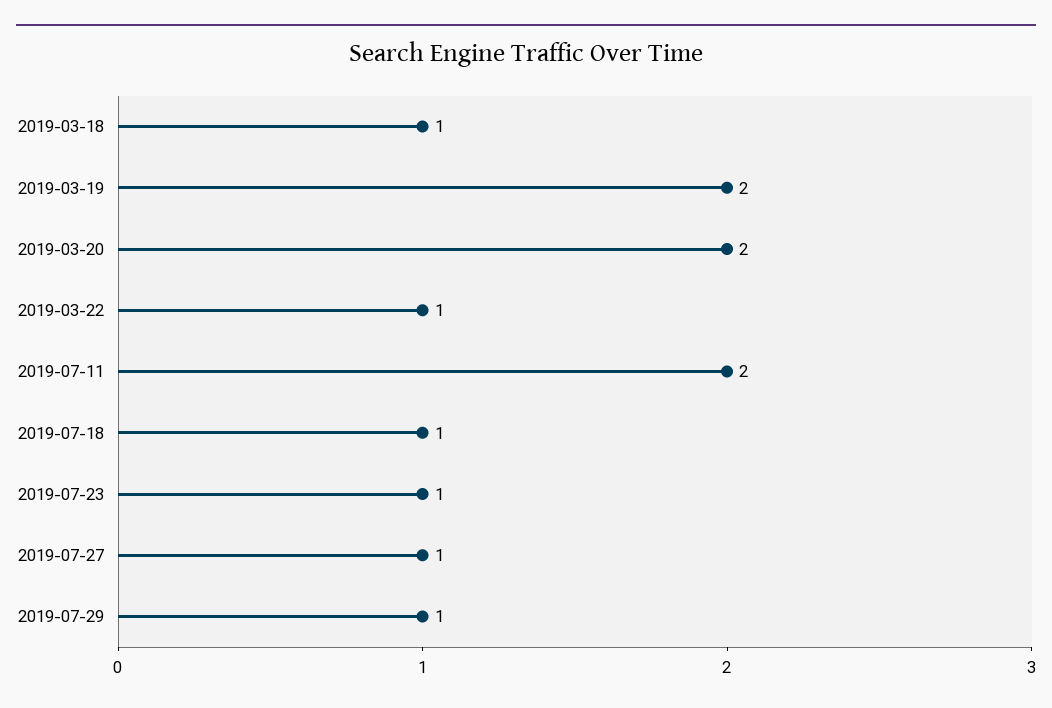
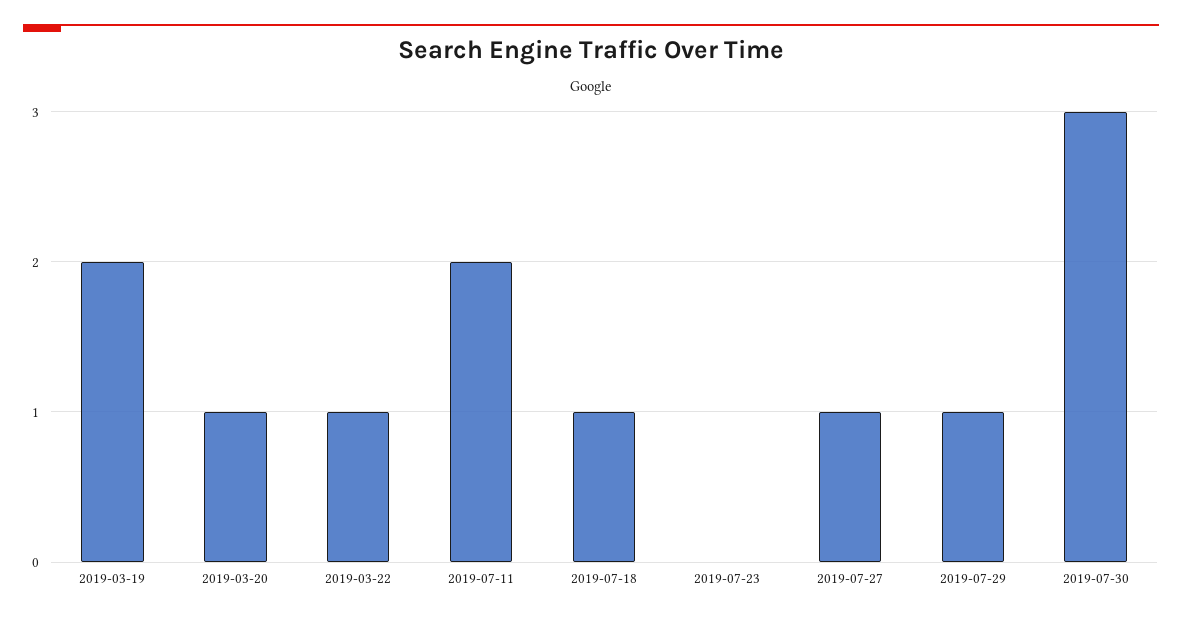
2019-03-18: 1 -> none
2019-03-20: 2 -> 1
2019-07-23: 1 -> 0
2019-07-30: none -> 3

